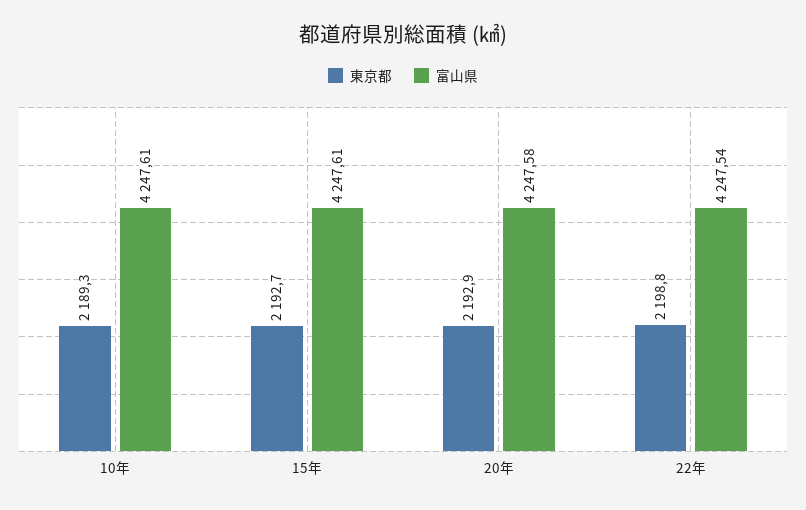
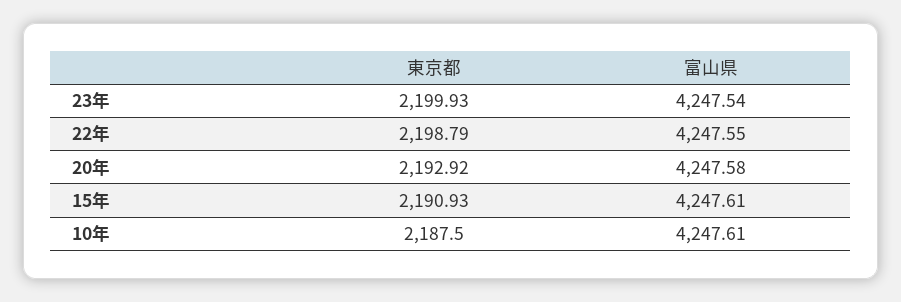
東京都, 10年: 2189.3 -> 2187.5
東京都, 15年: 2192.7 -> 2190.93
富山県, 22年: 4247.54 -> 4247.55
東京都, 23年: none -> 2199.93
富山県, 23年: none -> 4247.54

